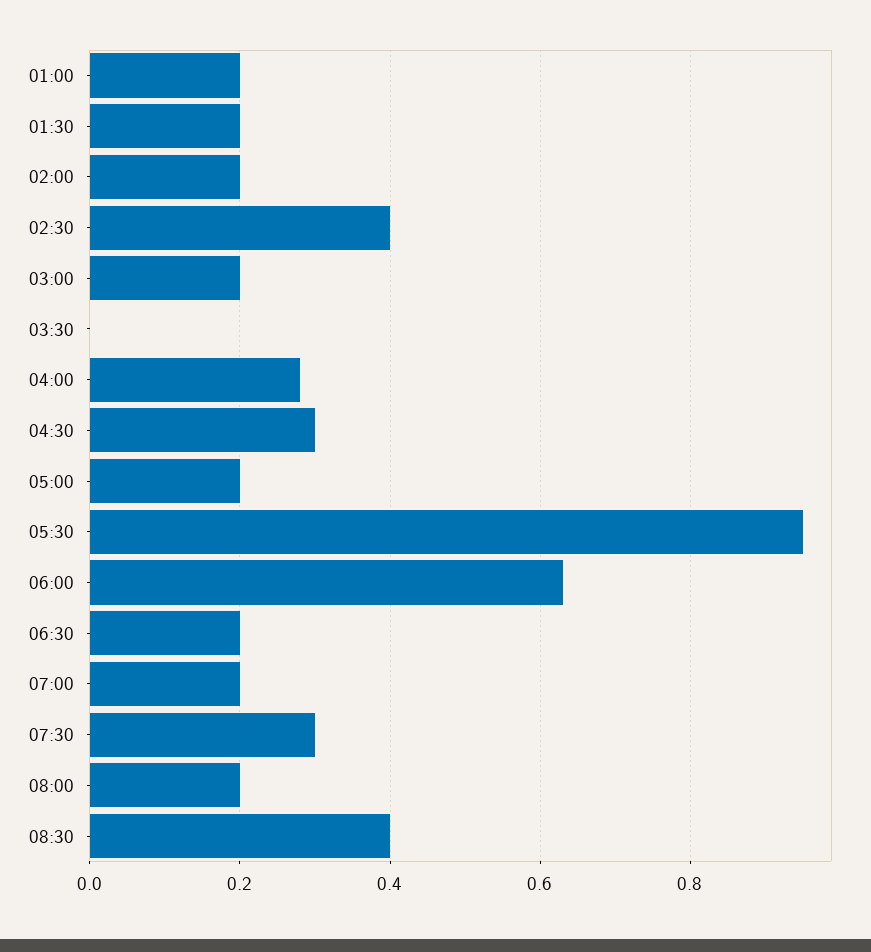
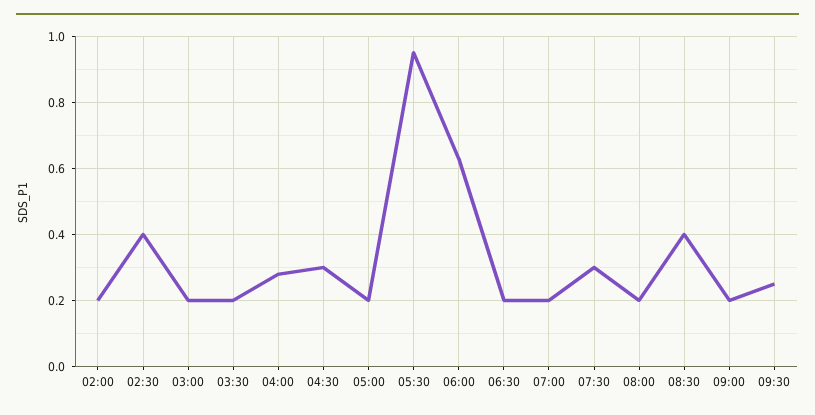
01:00: 0.2 -> none
01:30: 0.2 -> none
03:30: 0 -> 0.2
09:00: none -> 0.2
09:30: none -> 0.25

